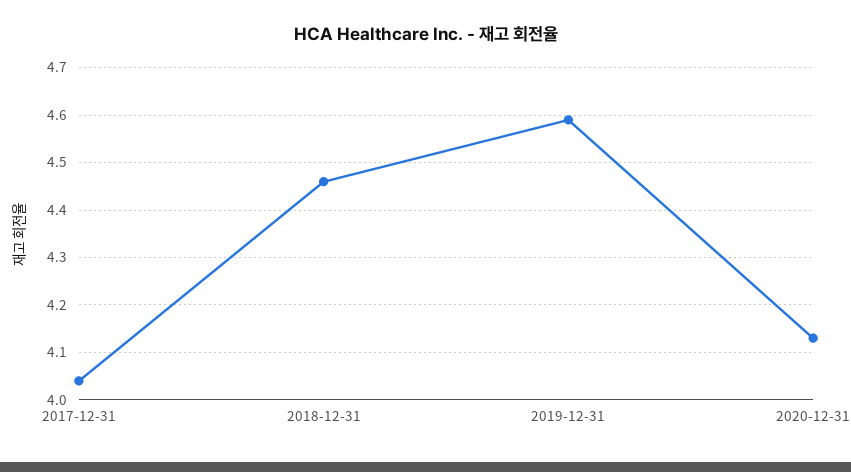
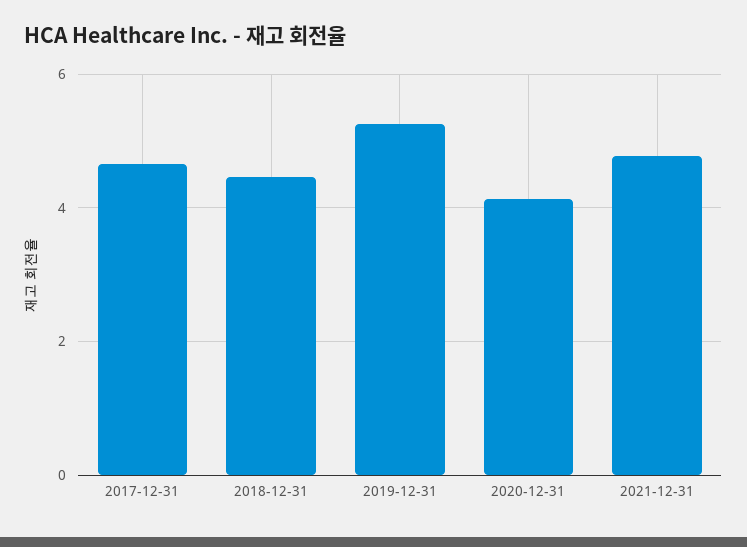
2017-12-31: 4.05 -> 4.6
2019-12-31: 4.6 -> 5.2
2021-12-31: none -> 4.8

